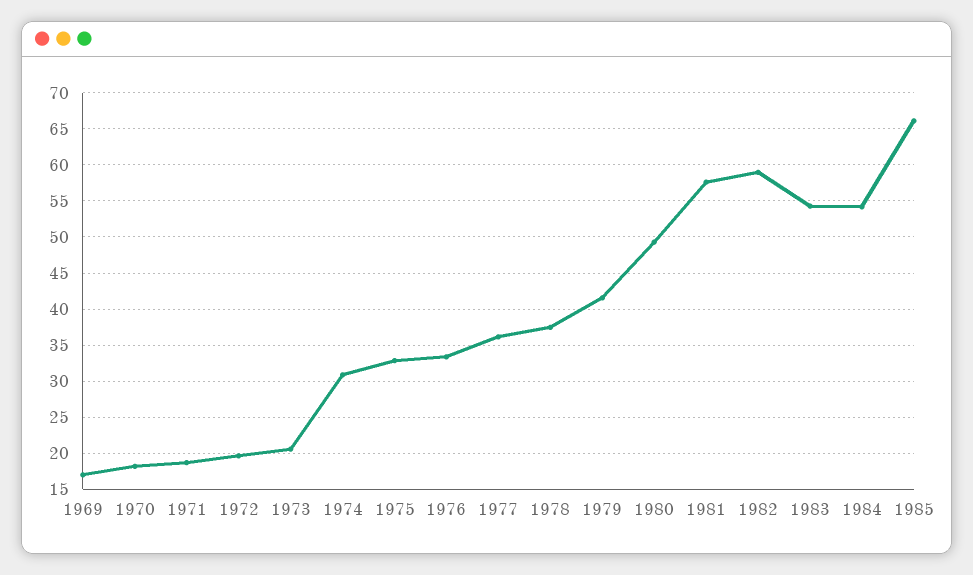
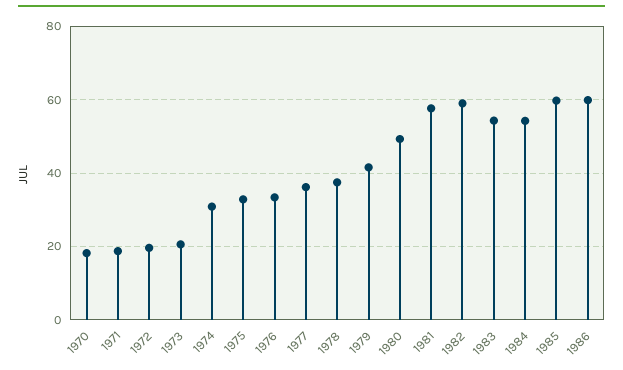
1969: 17 -> none
1985: 66 -> 60
1986: none -> 60

